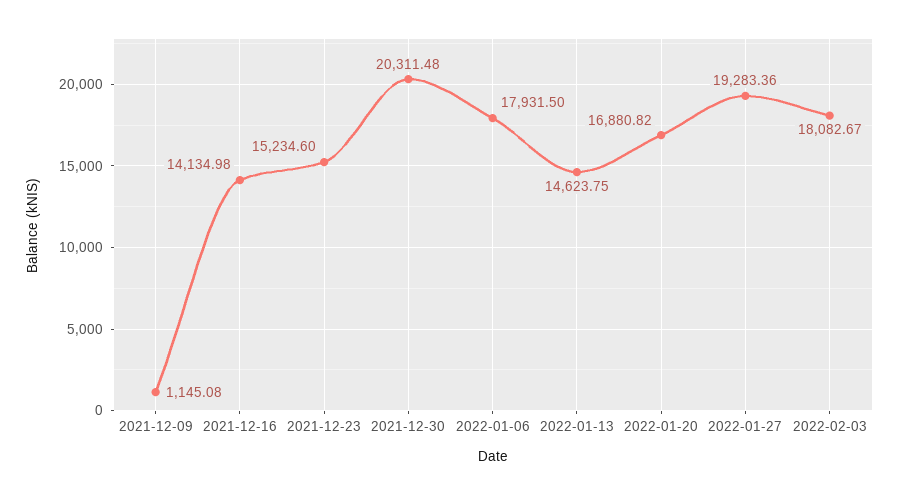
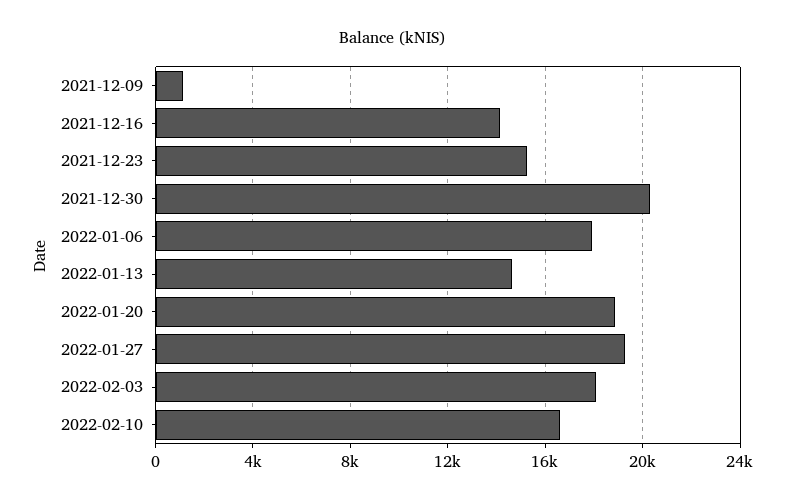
2022-01-20: 16880.82 -> 19000
2022-02-10: none -> 16500

